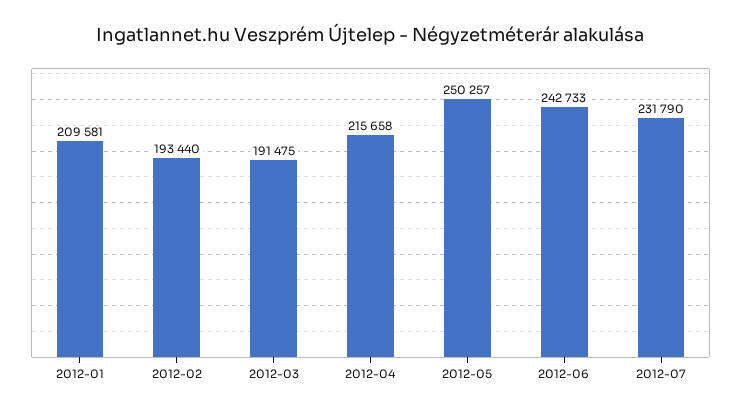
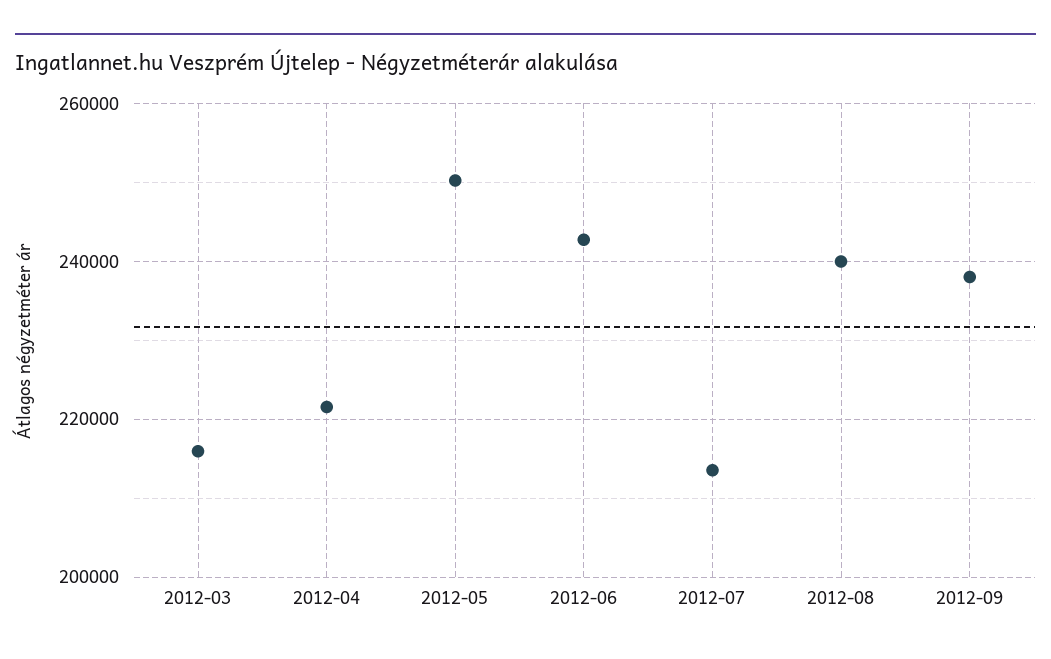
2012-01: 209581 -> none
2012-02: 193440 -> none
2012-03: 191475 -> 216000
2012-04: 215658 -> 222000
2012-07: 231790 -> 214000
2012-08: none -> 240000
2012-09: none -> 238000

